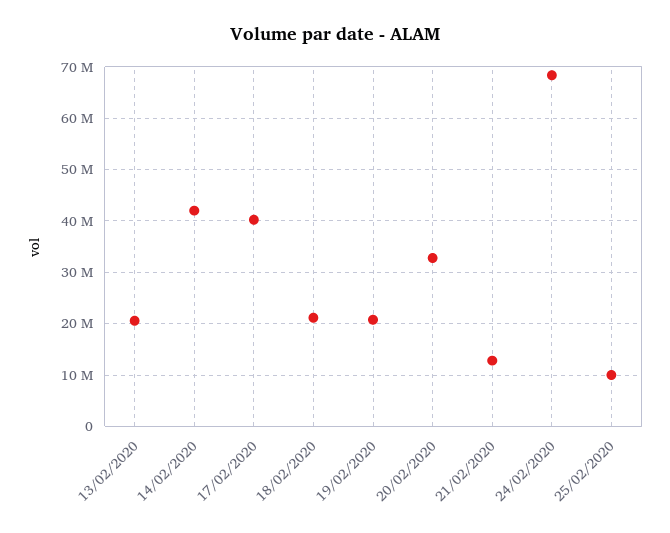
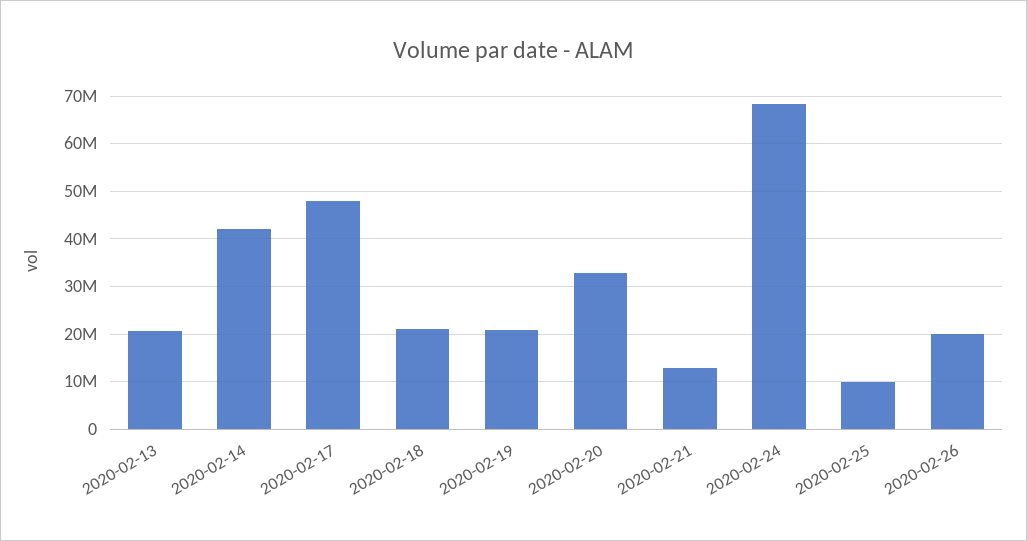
17/02/2020: 40000000 -> 48000000
2020-02-26: none -> 20000000

